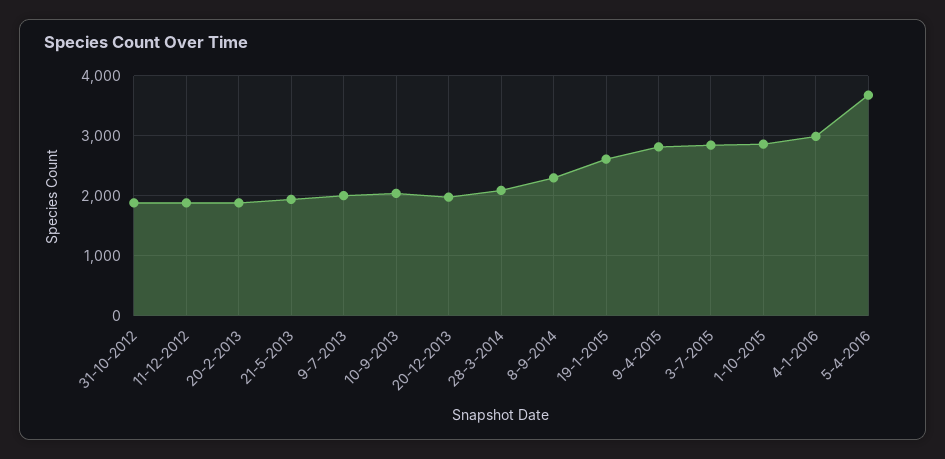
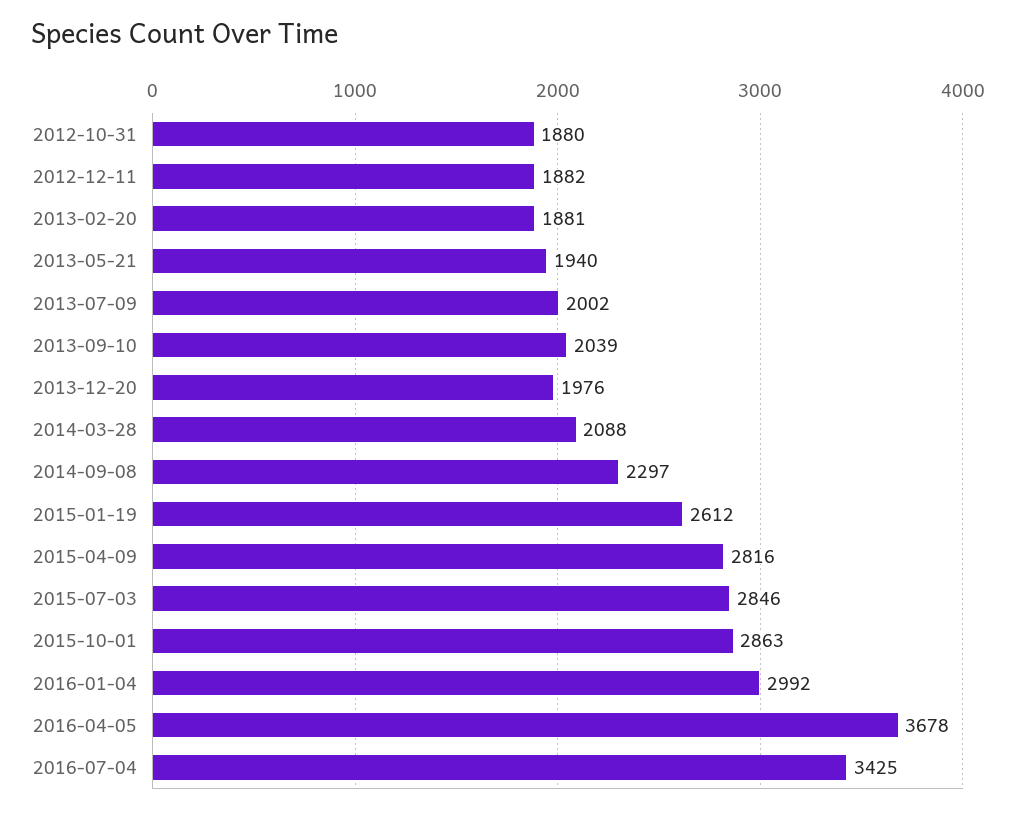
2016-07-04: none -> 3425

